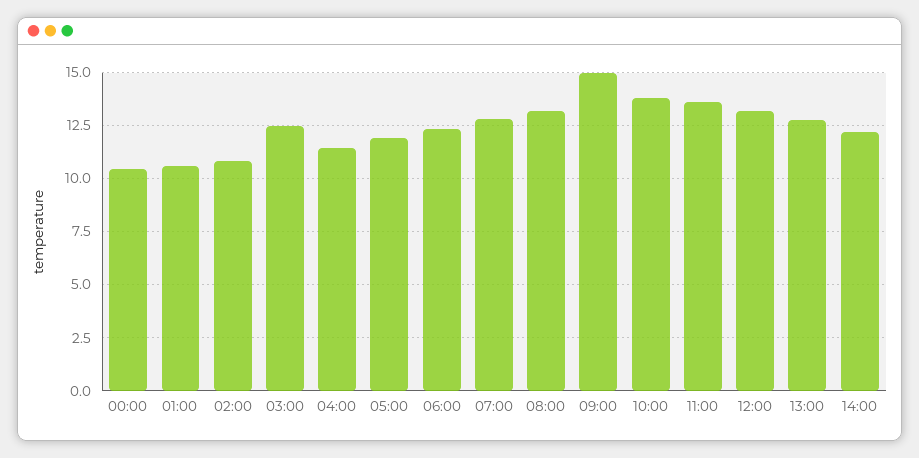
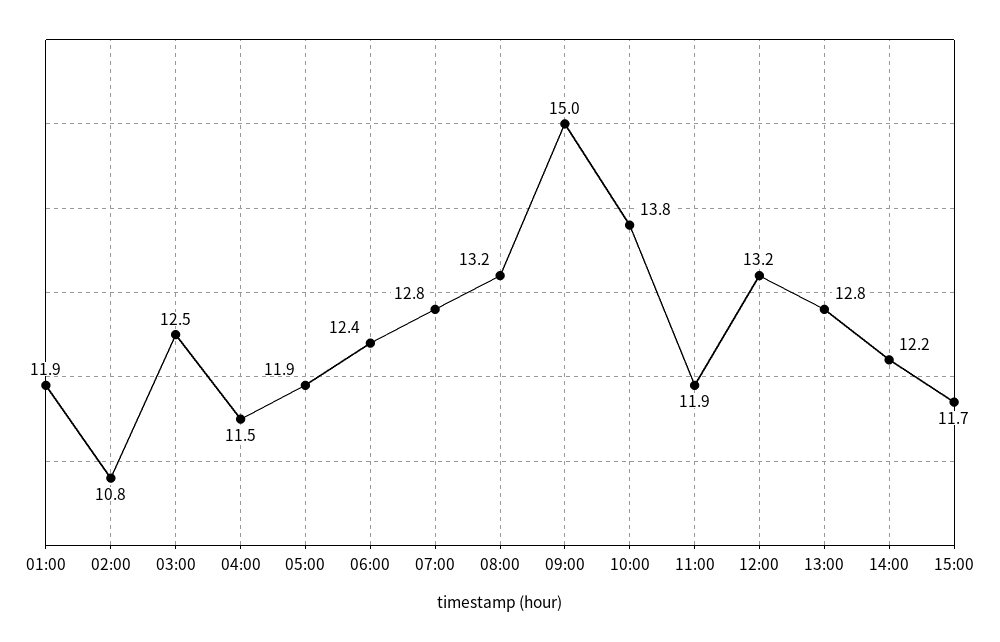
00:00: 10.5 -> none
01:00: 10.5 -> 11.9
11:00: 13.5 -> 11.9
15:00: none -> 11.7

